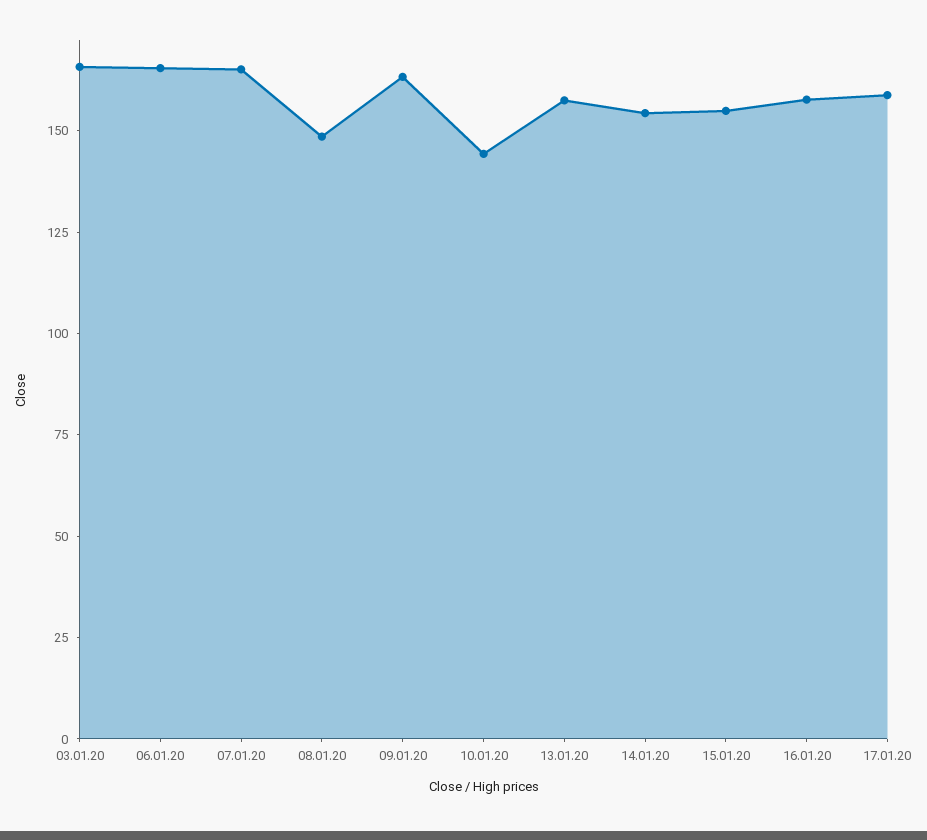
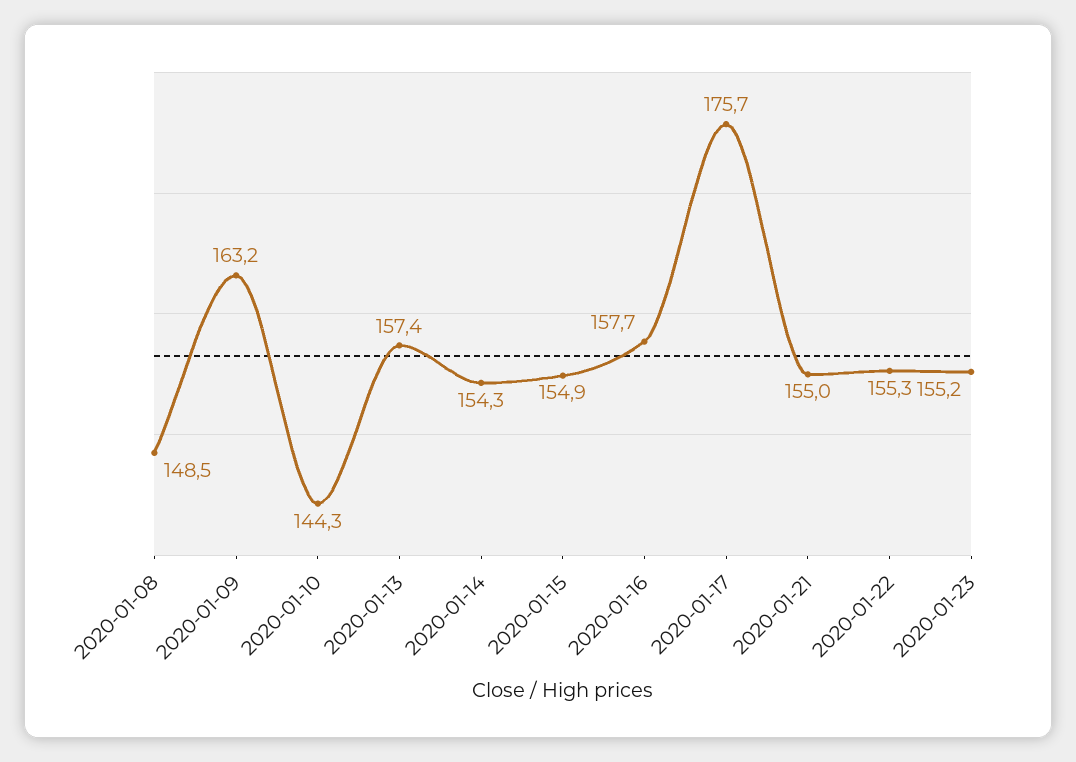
03.01.20: 165 -> none
06.01.20: 165 -> none
07.01.20: 165 -> none
17.01.20: 160 -> 175.7
2020-01-21: none -> 155
2020-01-22: none -> 155.3
2020-01-23: none -> 155.2

